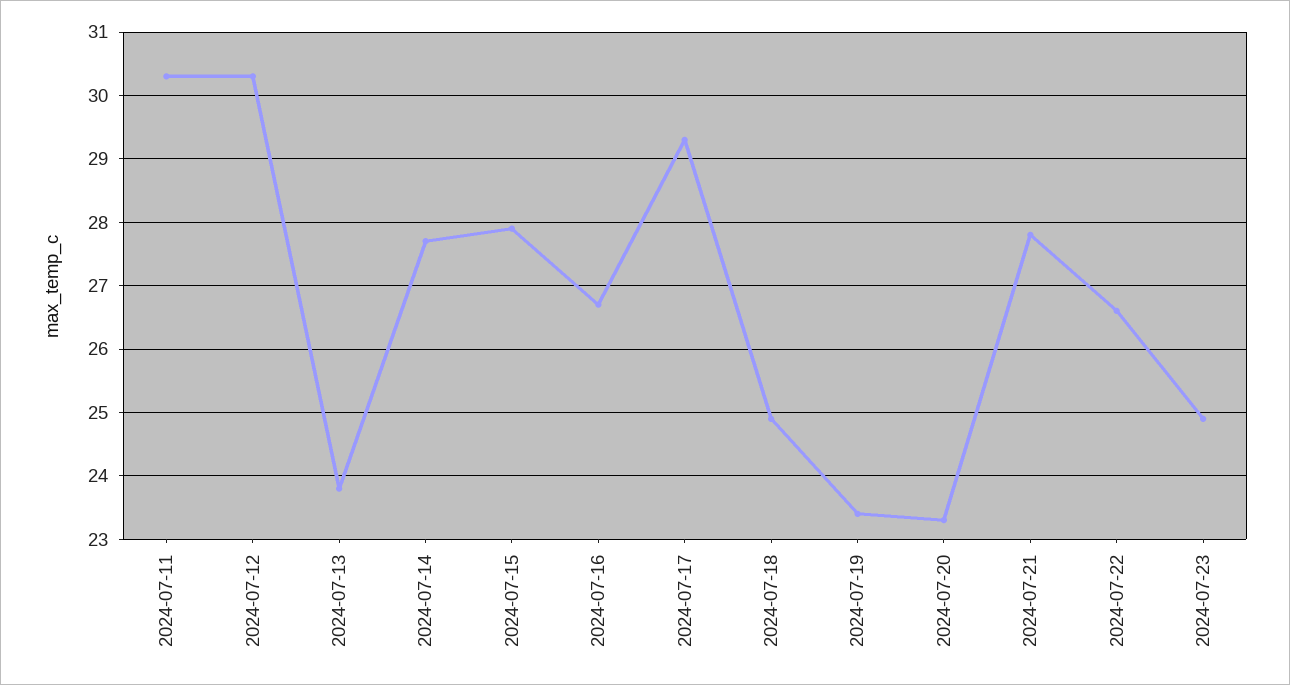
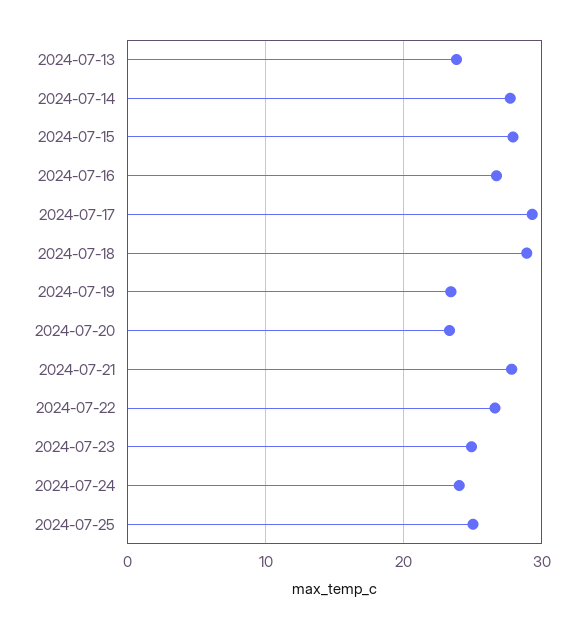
2024-07-11: 30.3 -> none
2024-07-12: 30.3 -> none
2024-07-18: 24.9 -> 29
2024-07-24: none -> 24
2024-07-25: none -> 25

